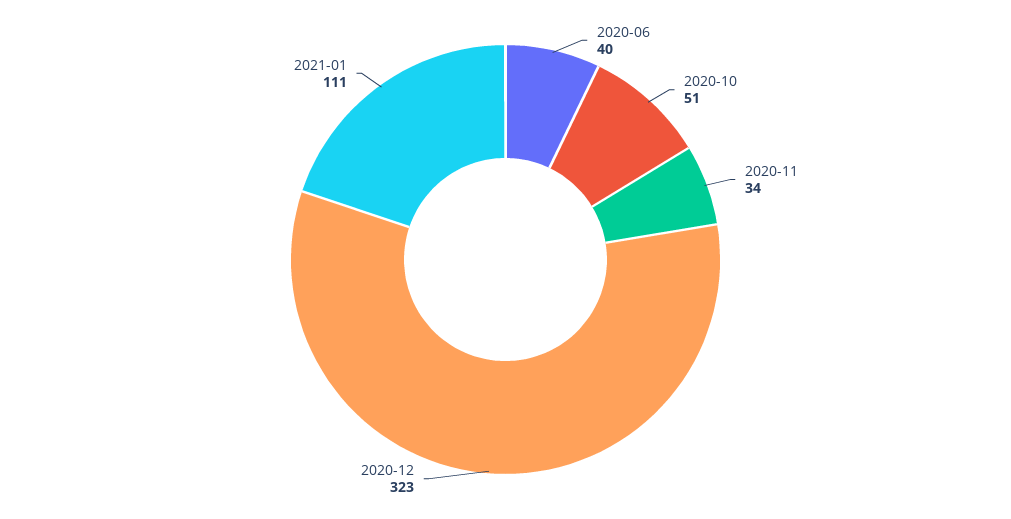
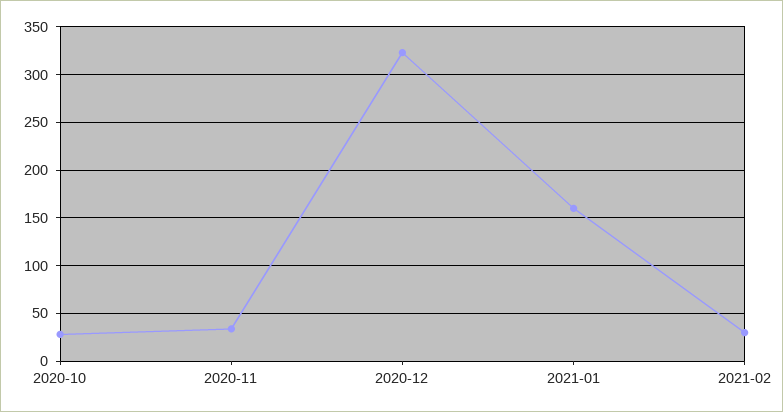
2020-06: 40 -> none
2020-10: 51 -> 30
2021-01: 111 -> 160
2021-02: none -> 30

